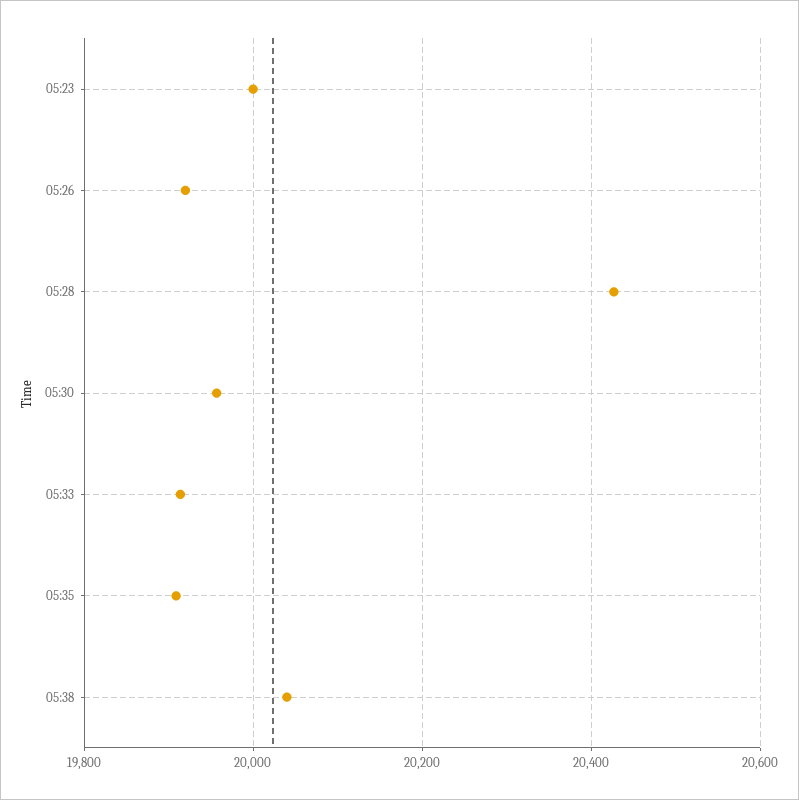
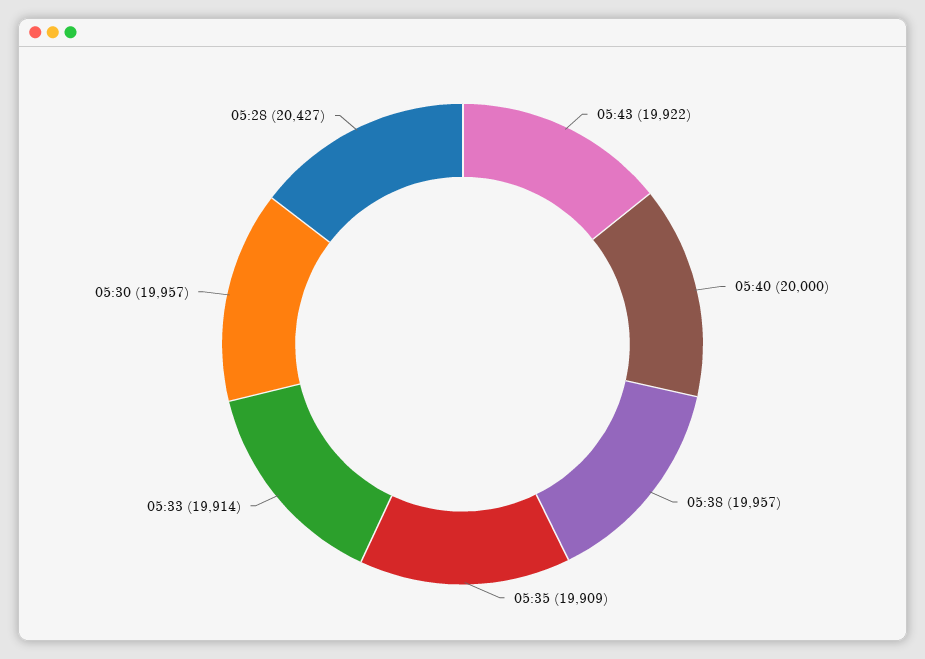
05:23: 20000 -> none
05:26: 19920 -> none
05:38: 20040 -> 19957
05:43: none -> 19922
05:40: none -> 20000

